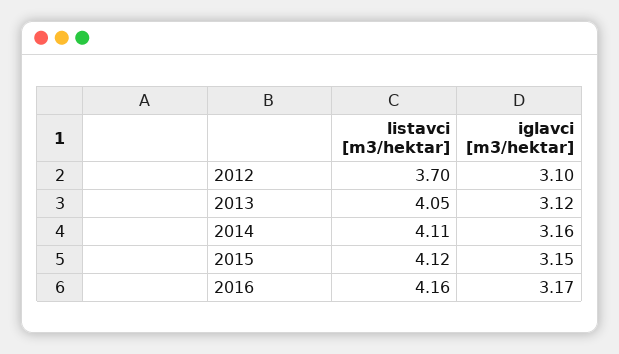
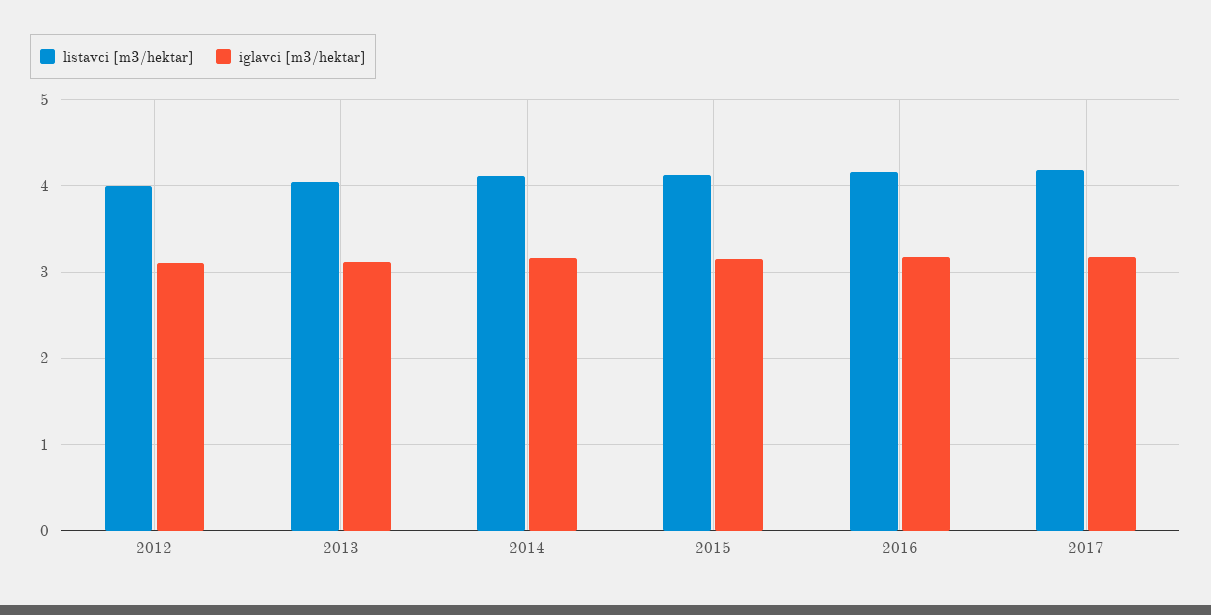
listavci [m3/hektar], 2012: 3.7 -> 4
listavci [m3/hektar], 2017: none -> 4.2
iglavci [m3/hektar], 2017: none -> 3.2

